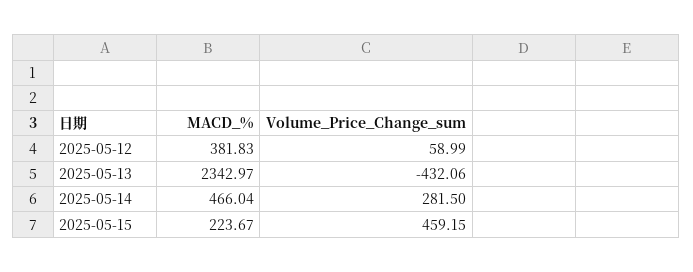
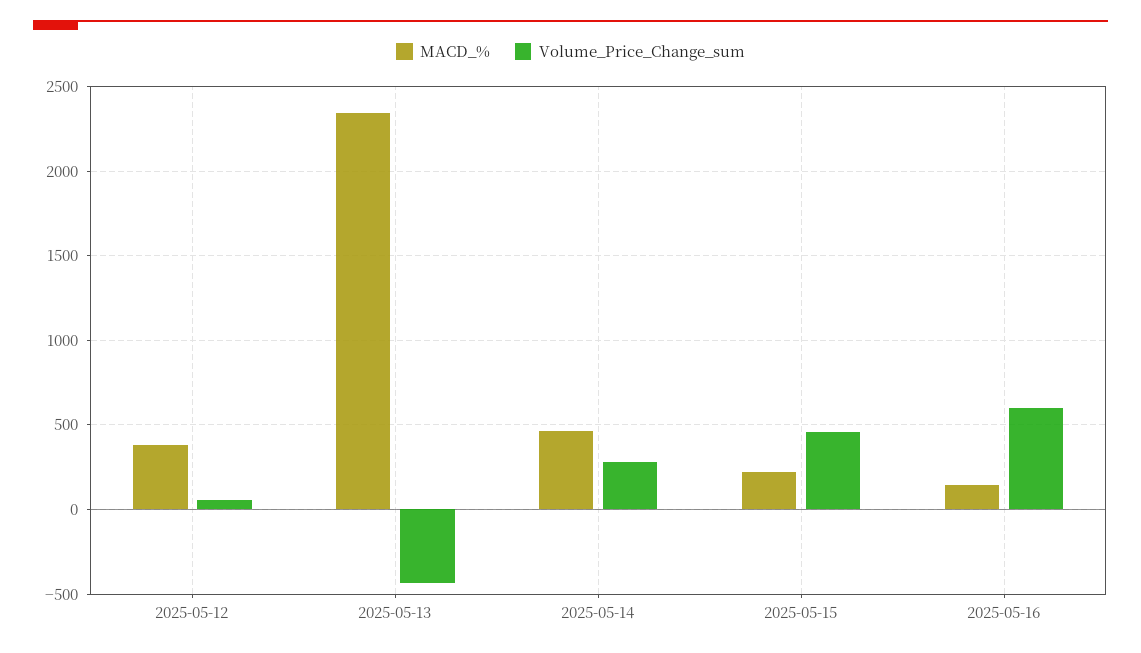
MACD_%, 2025-05-16: none -> 150
Volume_Price_Change_sum, 2025-05-16: none -> 600

